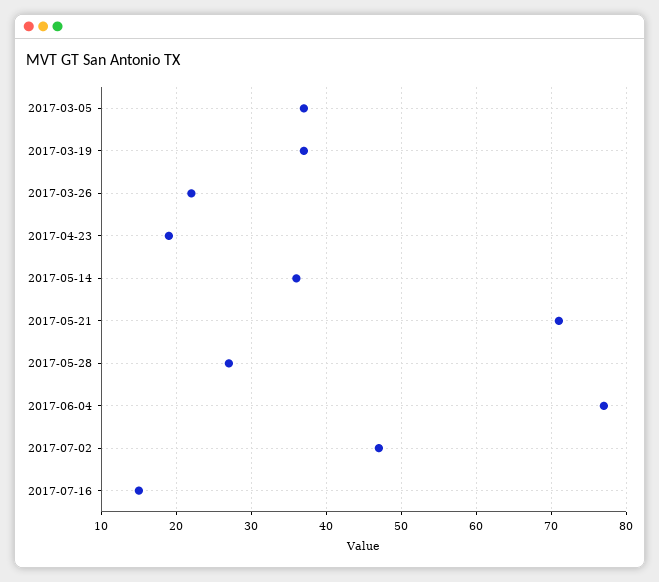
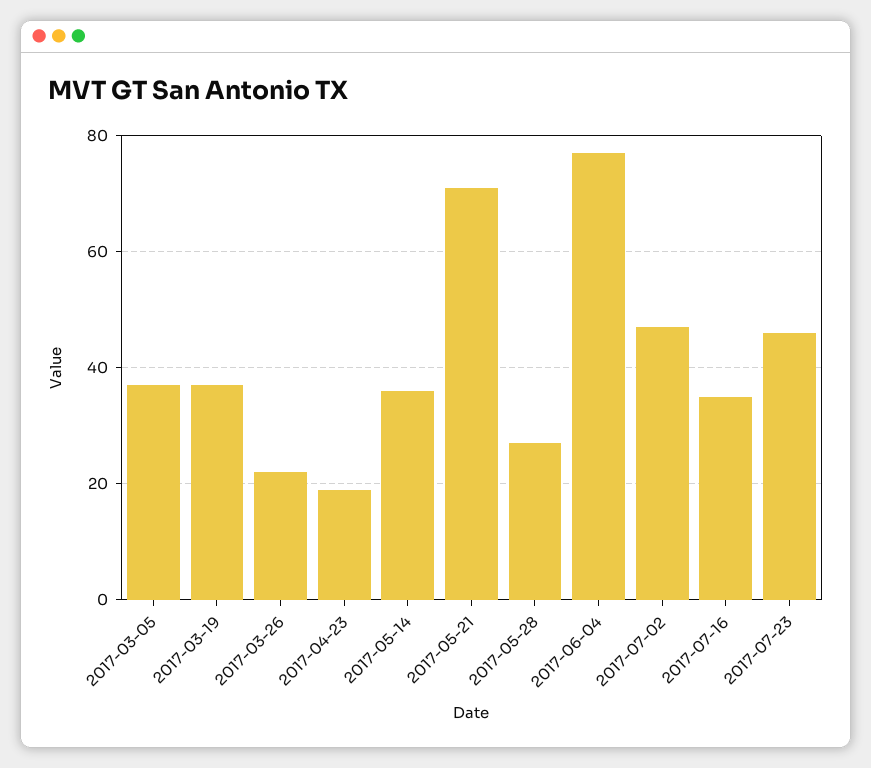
2017-07-16: 15 -> 35
2017-07-23: none -> 45

